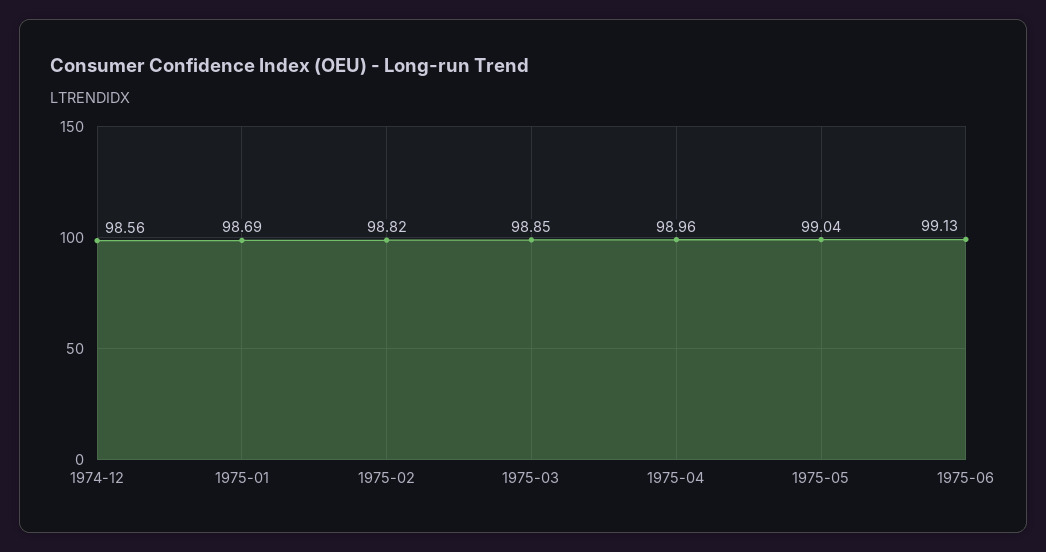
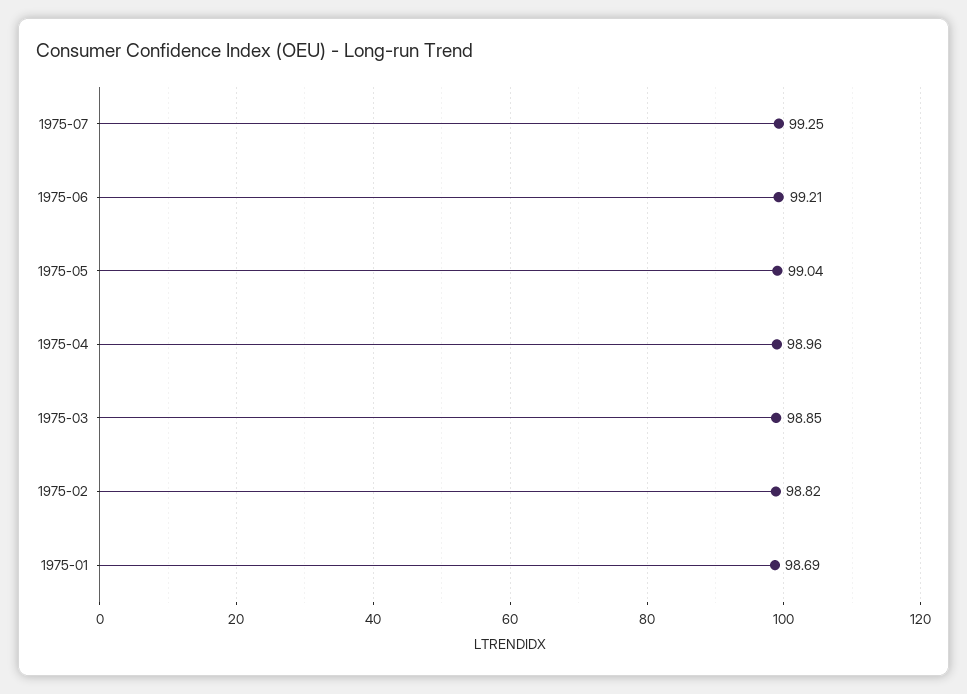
1974-12: 98.56 -> none
1975-06: 99.13 -> 99.21
1975-07: none -> 99.25

